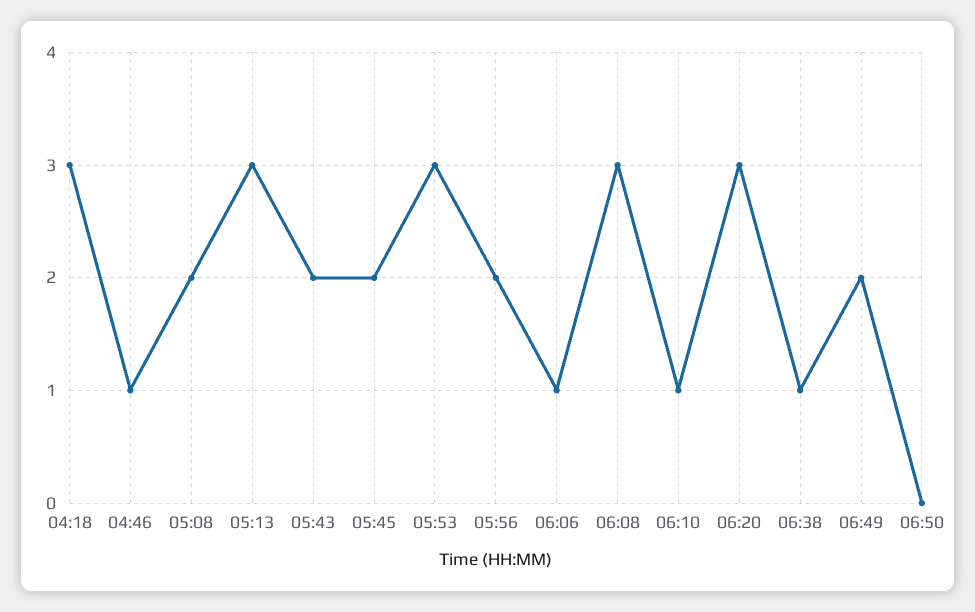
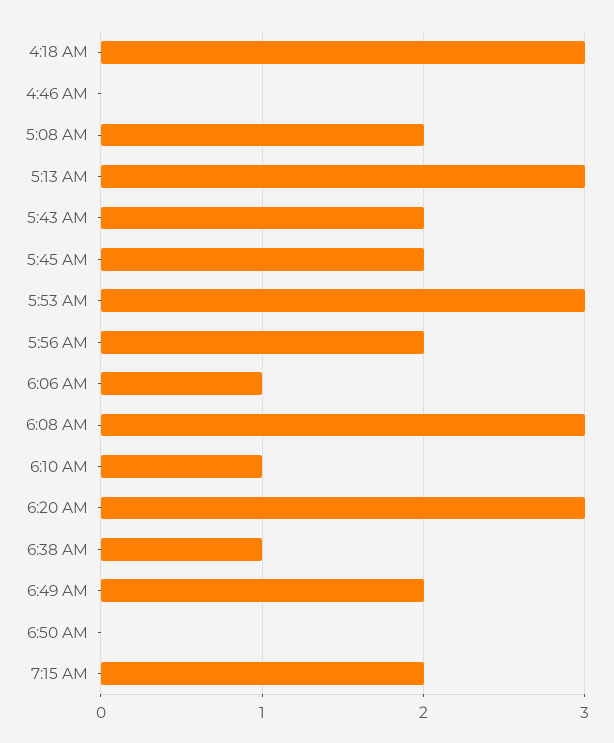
04:46: 1 -> 0
7:15 AM: none -> 2

